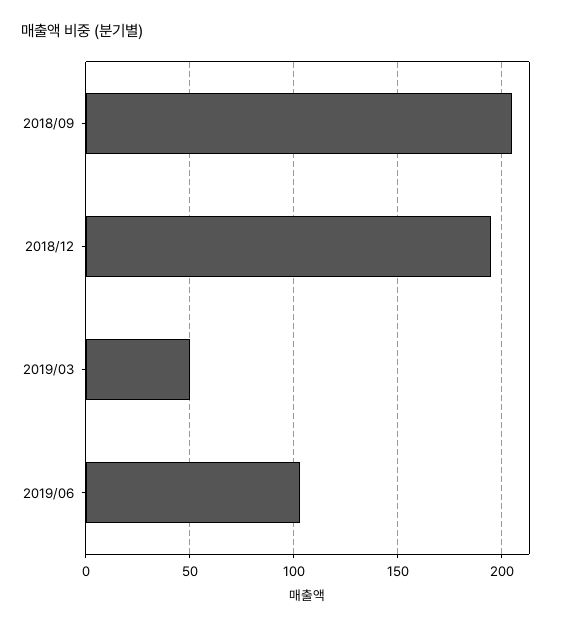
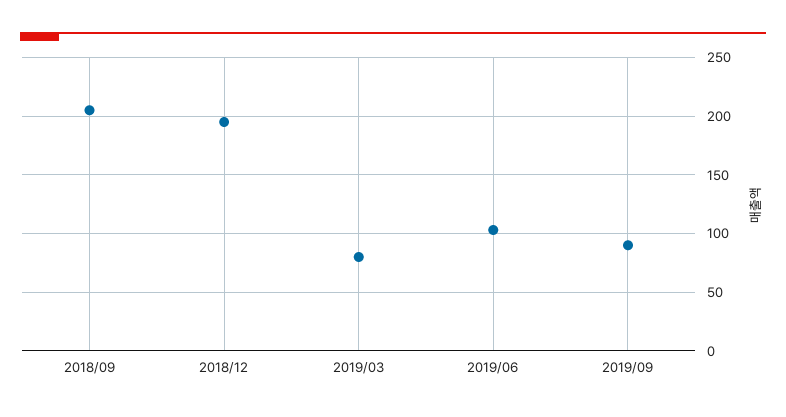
2019/03: 50 -> 80
2019/09: none -> 90

